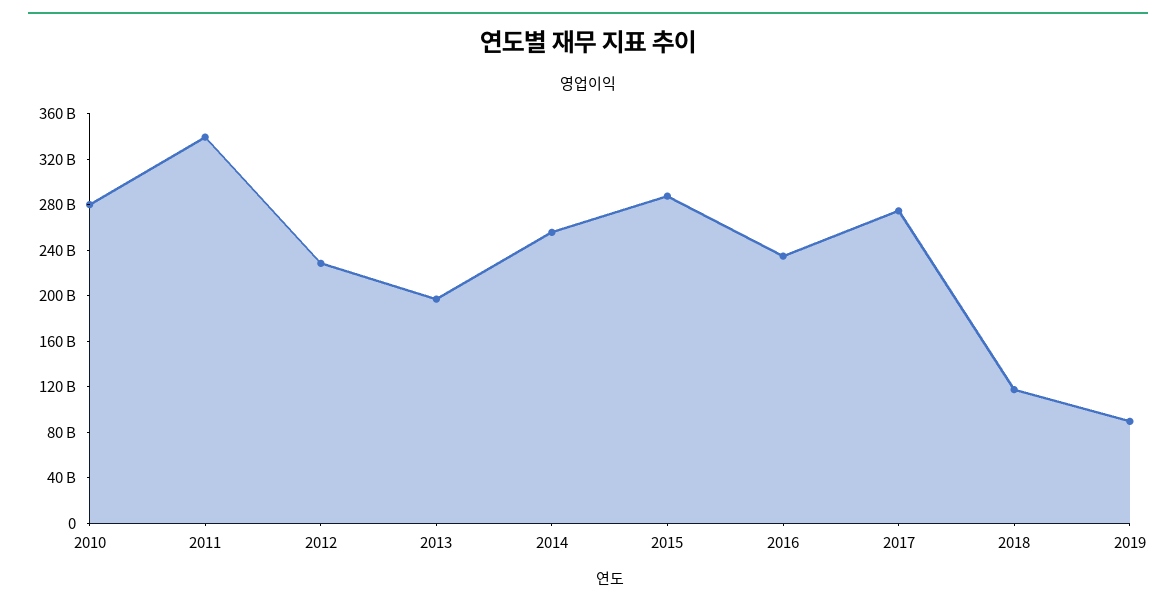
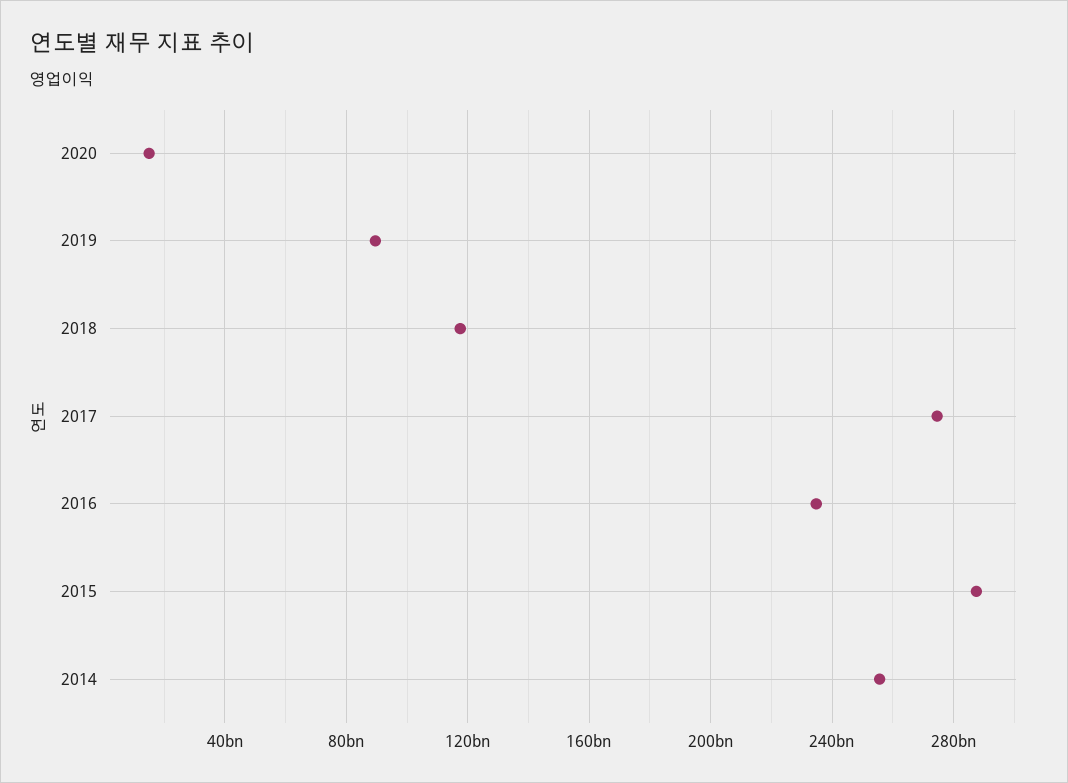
2010: 280000000000 -> none
2011: 340000000000 -> none
2012: 230000000000 -> none
2013: 200000000000 -> none
2020: none -> 15000000000

